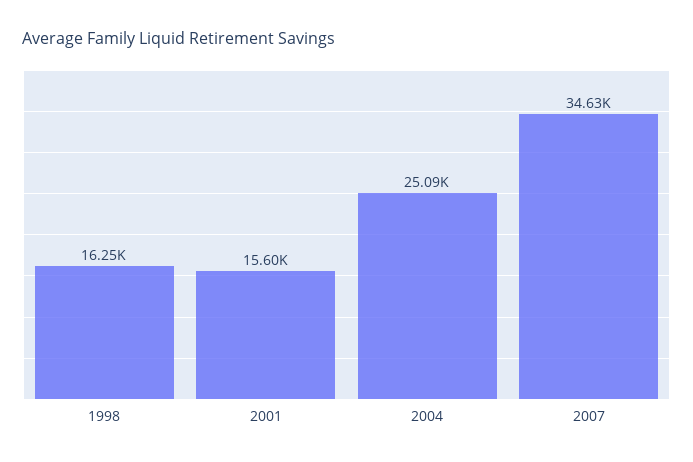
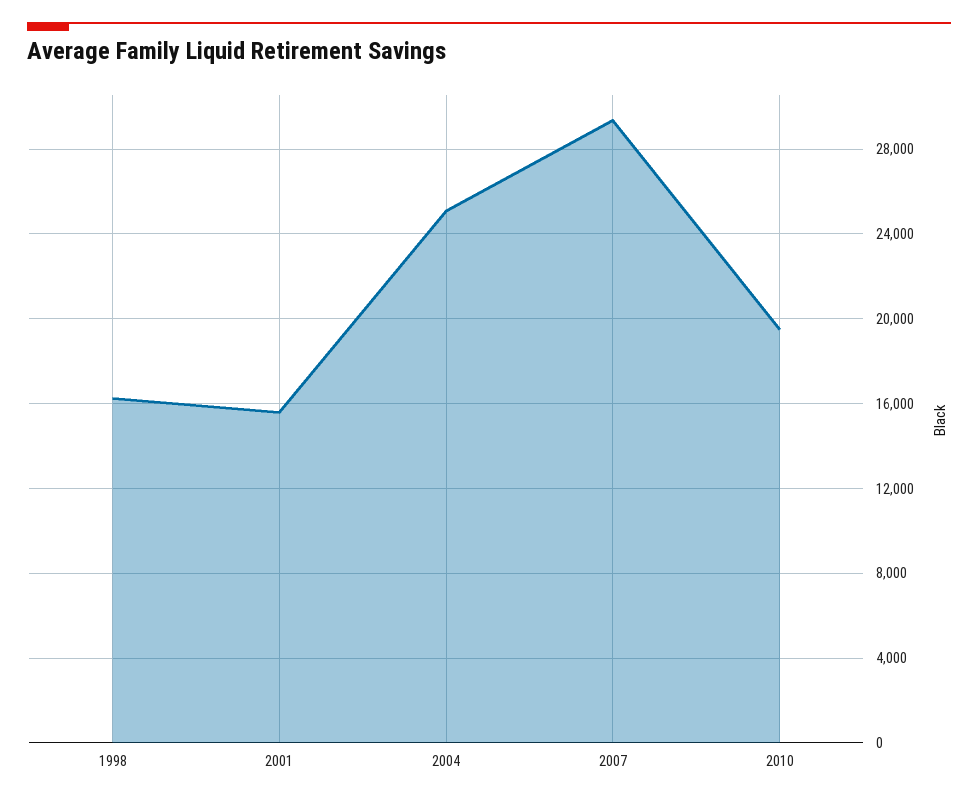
2007: 34630 -> 29500
2010: none -> 19500

